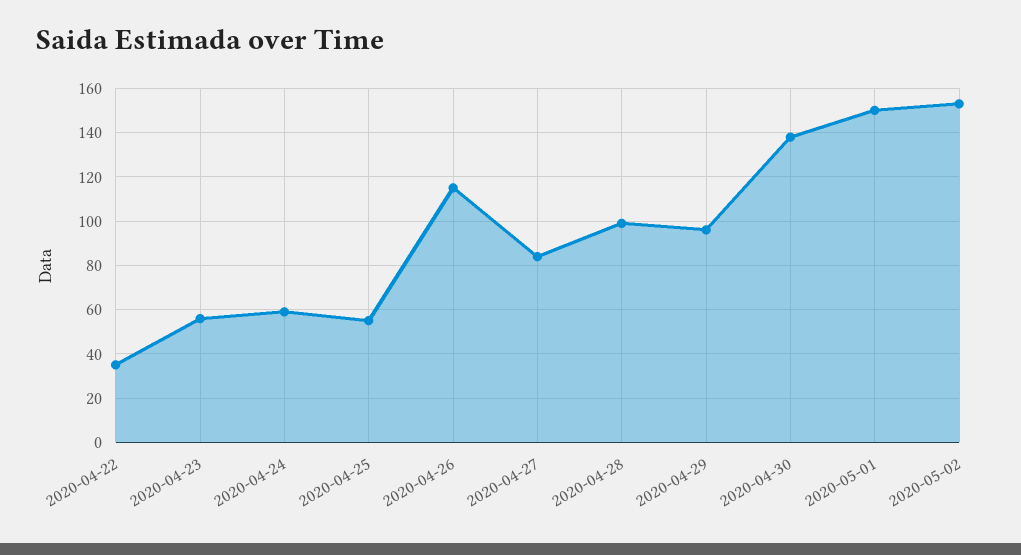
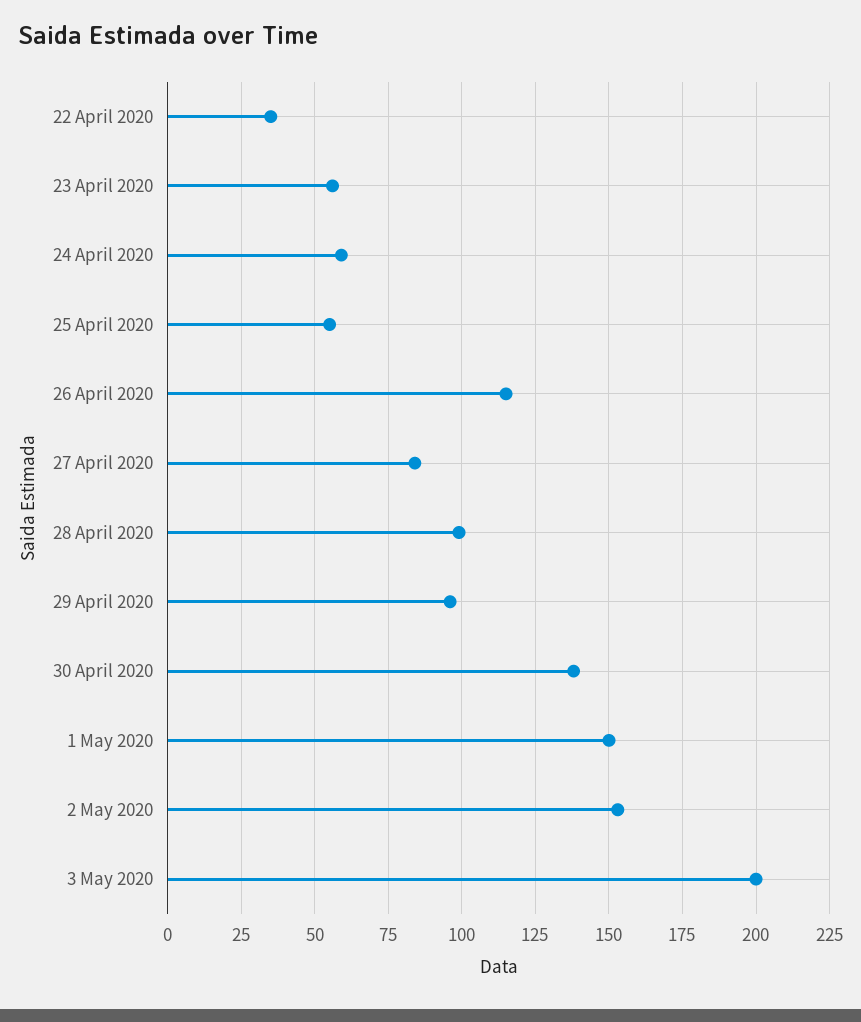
3 May 2020: none -> 200

